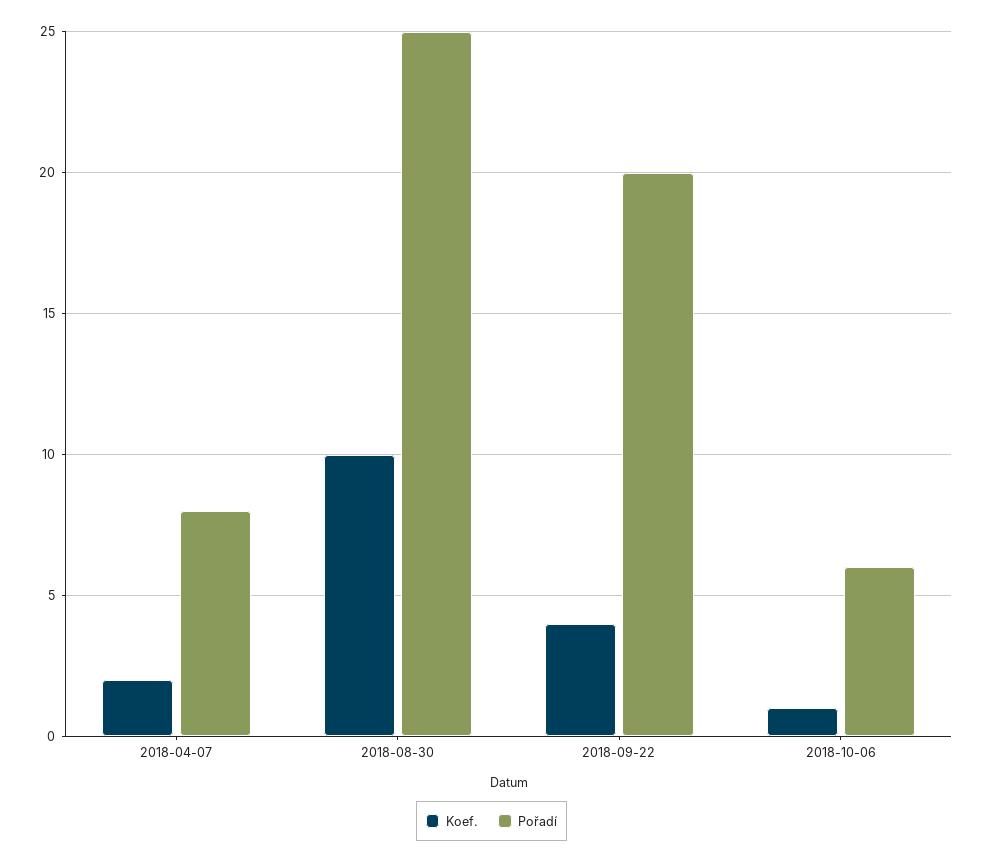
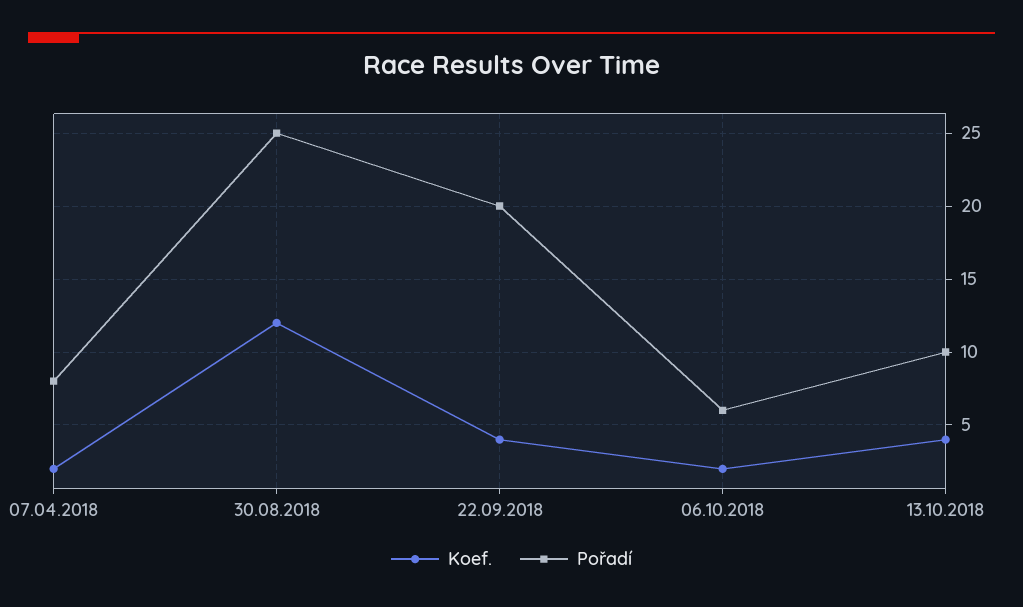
Koef., 2018-08-30: 10 -> 12
Koef., 2018-10-06: 1 -> 2
Koef., 13.10.2018: none -> 4
Pořadí, 13.10.2018: none -> 10

